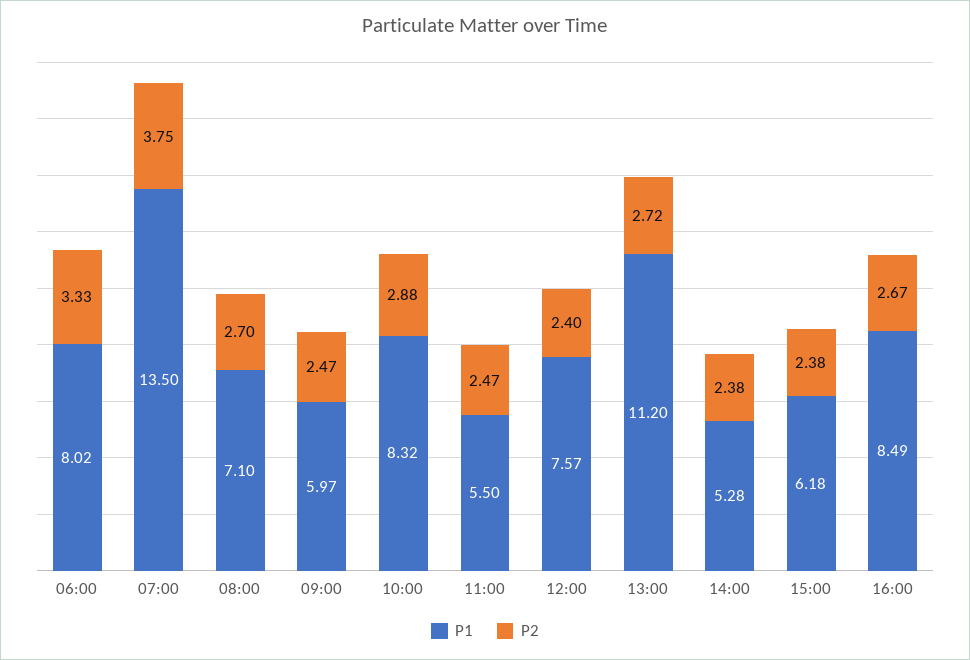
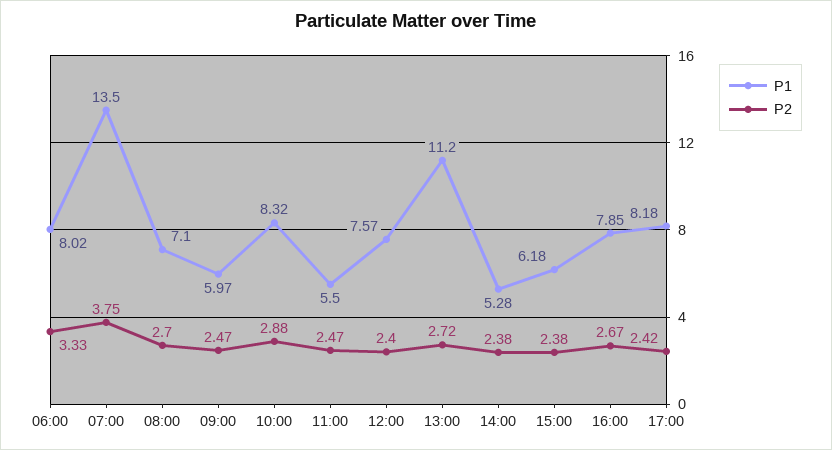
P1, 16:00: 8.49 -> 7.85
P1, 17:00: none -> 8.18
P2, 17:00: none -> 2.42

